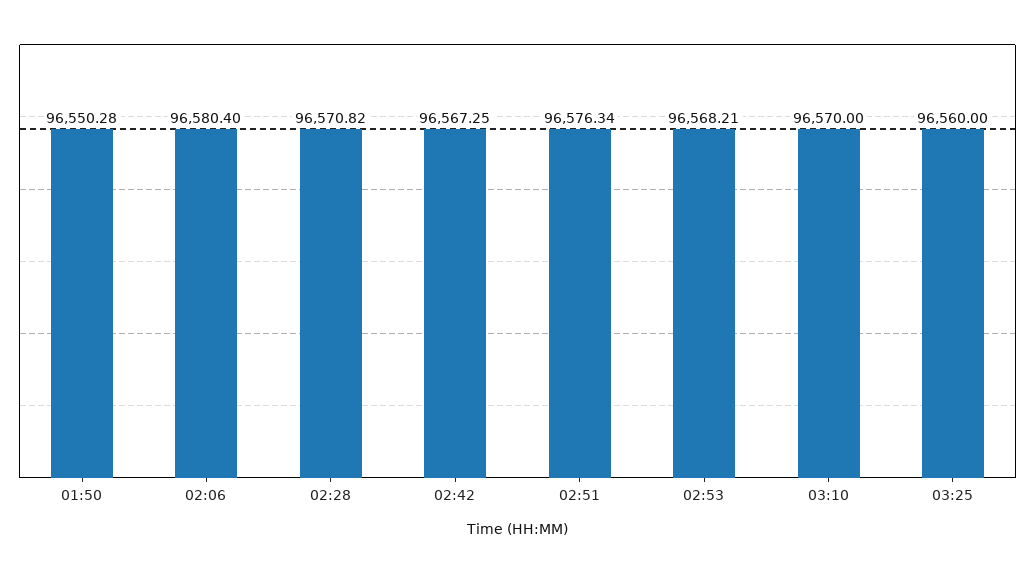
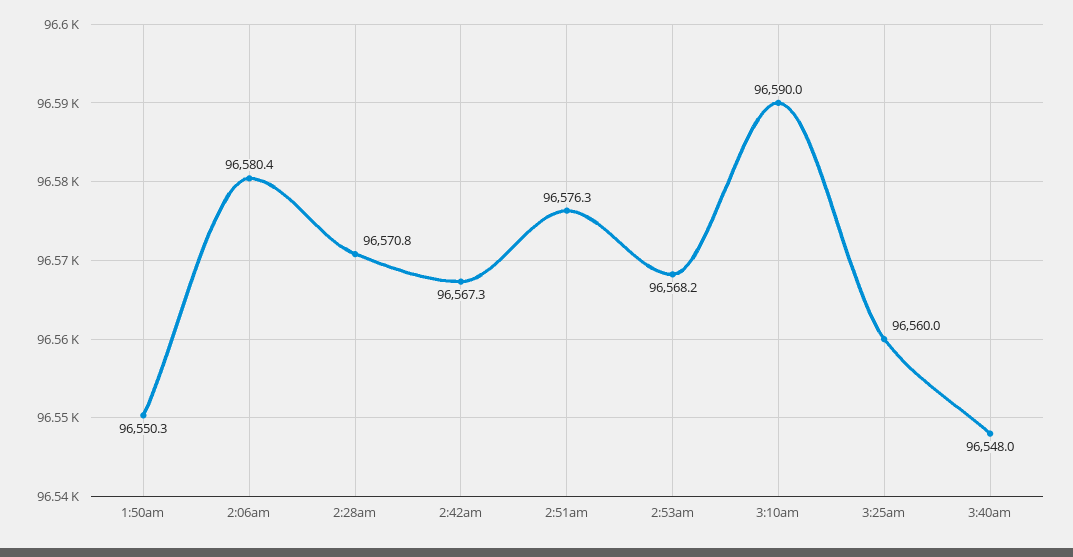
03:10: 96570 -> 96590
3:40am: none -> 96548

